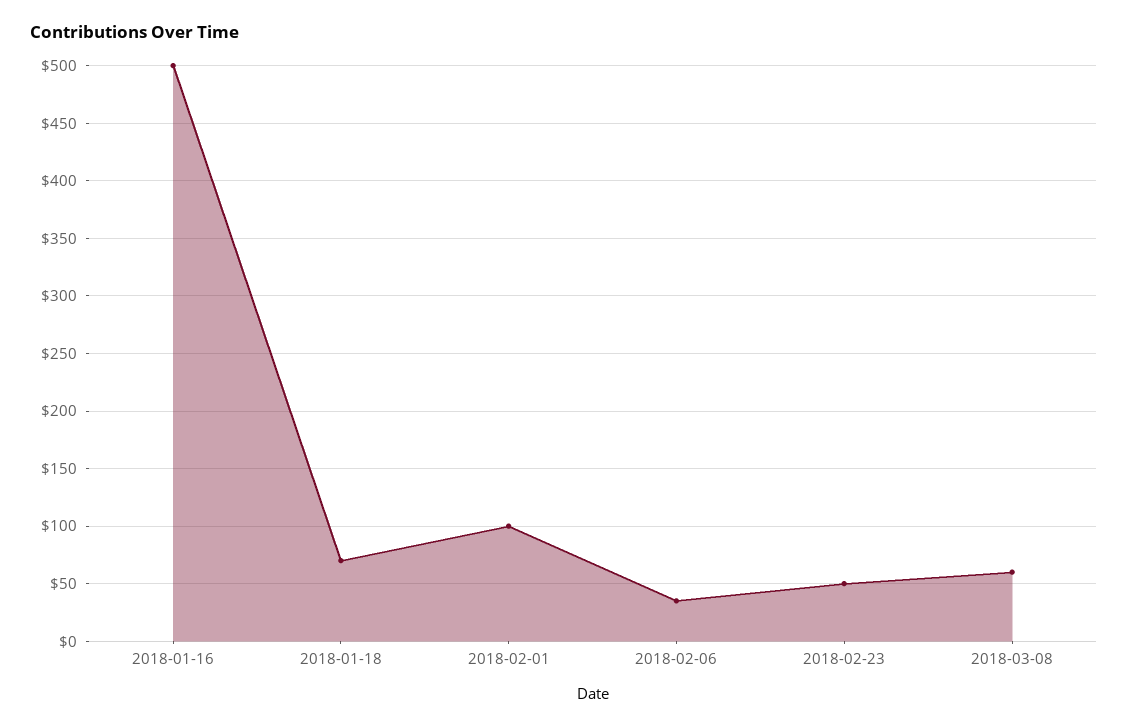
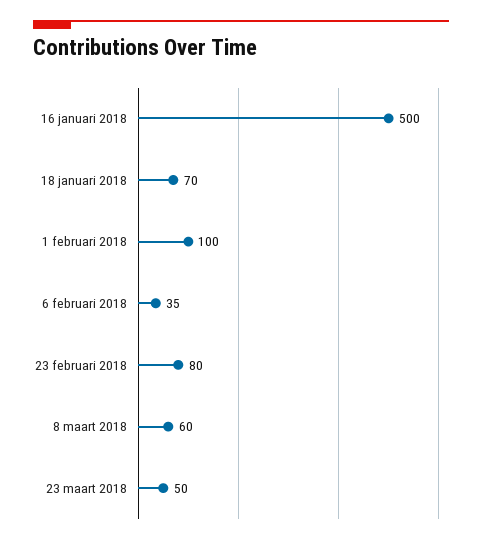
2018-02-23: 50 -> 80
23 maart 2018: none -> 50

